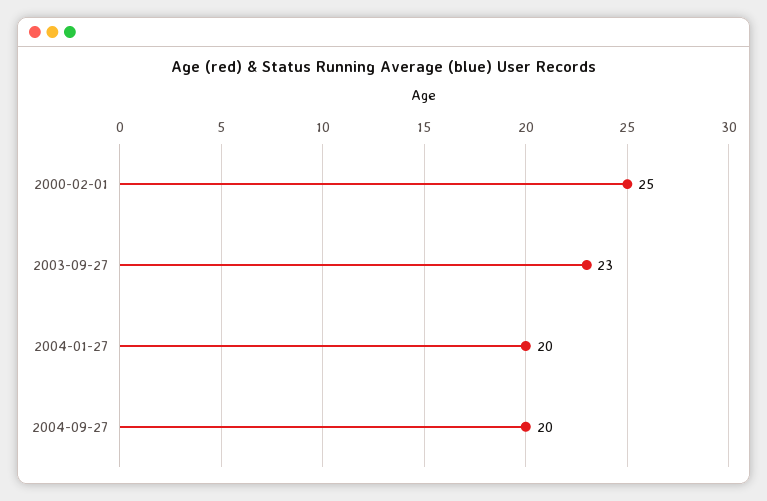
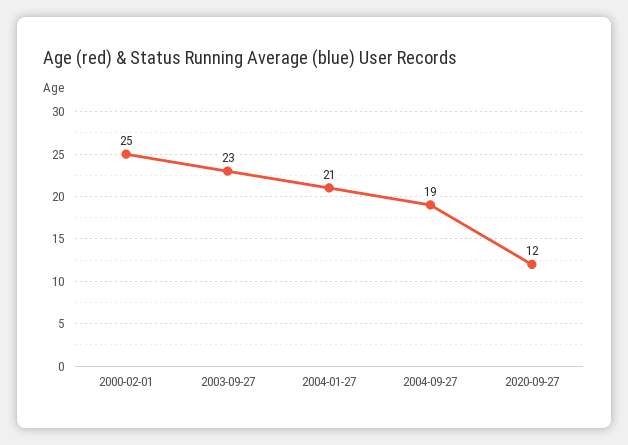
2004-01-27: 20 -> 21
2004-09-27: 20 -> 19
2020-09-27: none -> 12

